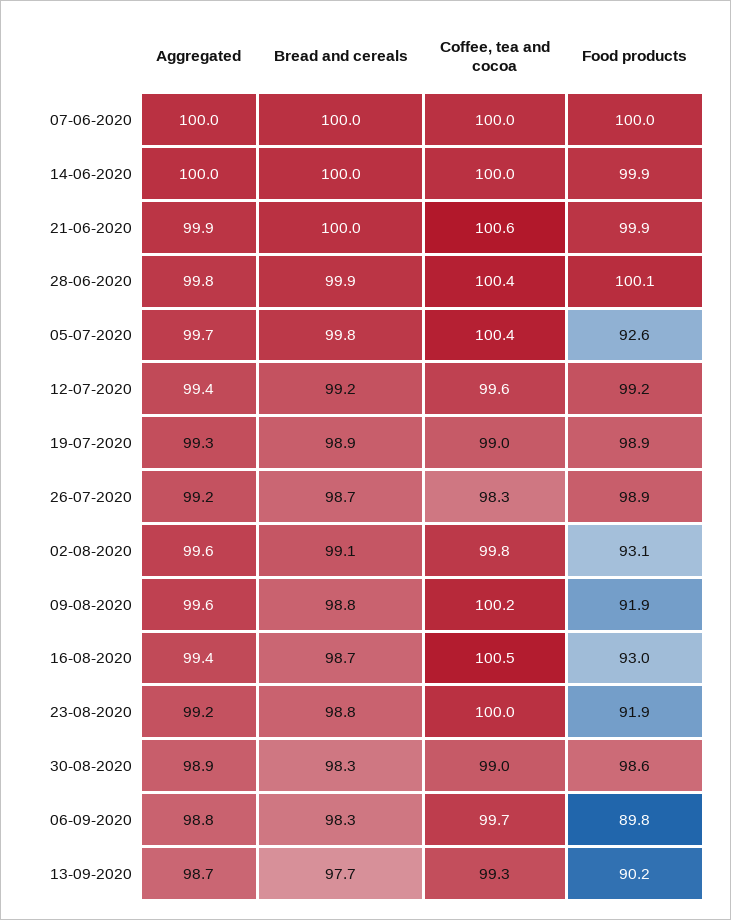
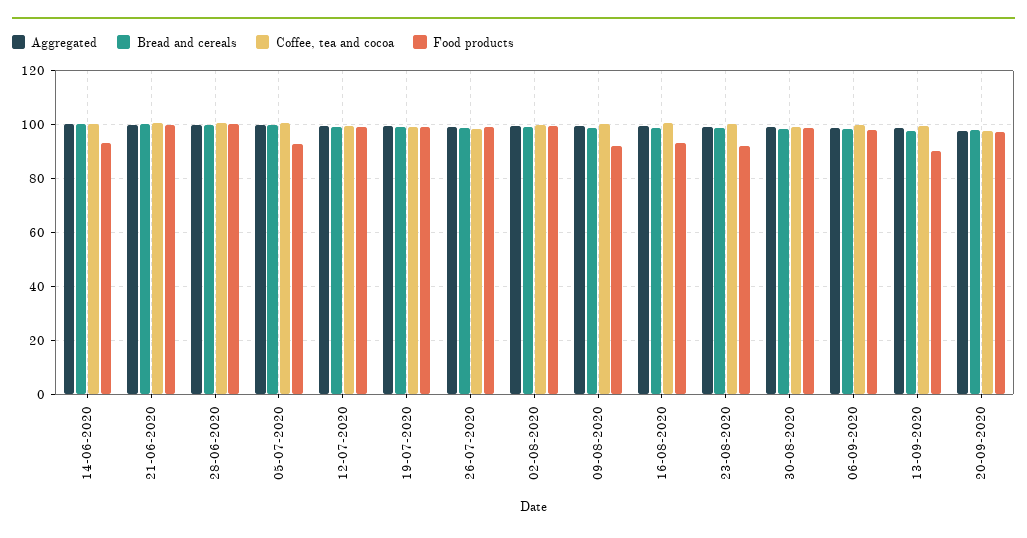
Aggregated, 07-06-2020: 100 -> none
Bread and cereals, 07-06-2020: 100 -> none
Coffee, tea and cocoa, 07-06-2020: 100 -> none
Food products, 07-06-2020: 100 -> none
Food products, 14-06-2020: 99.9 -> 92.5
Food products, 02-08-2020: 93.1 -> 100
Food products, 06-09-2020: 89.8 -> 97.5
Aggregated, 20-09-2020: none -> 97.5
Bread and cereals, 20-09-2020: none -> 97.5
Coffee, tea and cocoa, 20-09-2020: none -> 97.5
Food products, 20-09-2020: none -> 97.5

